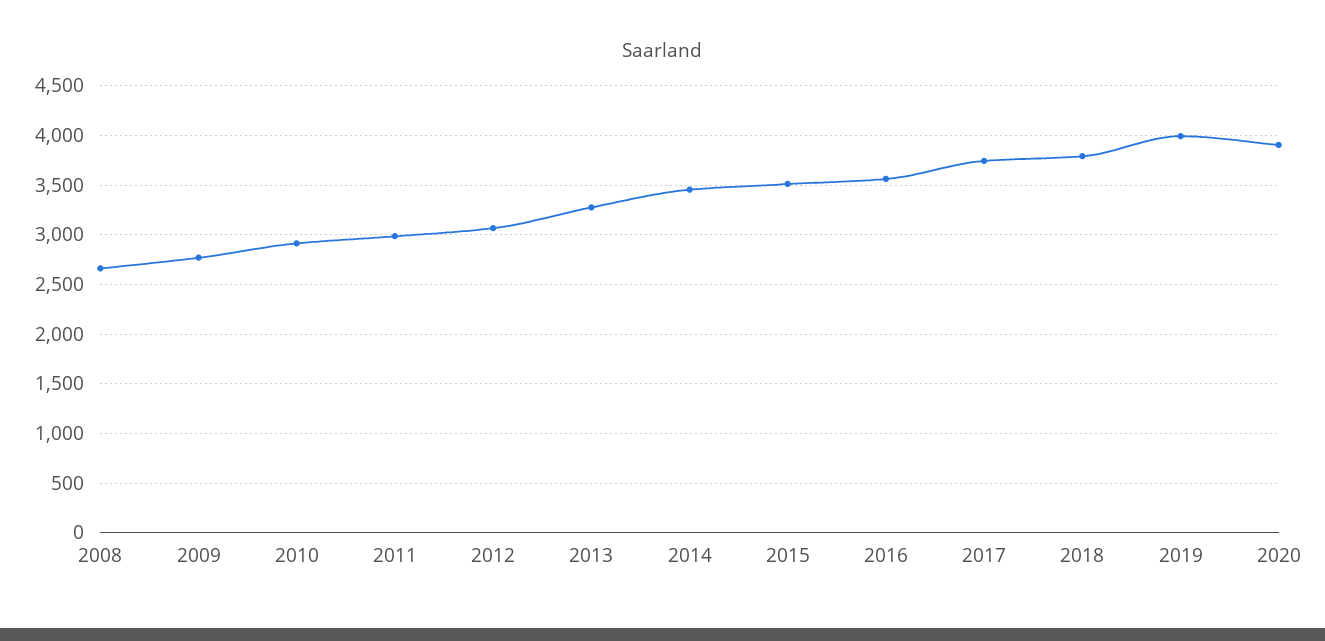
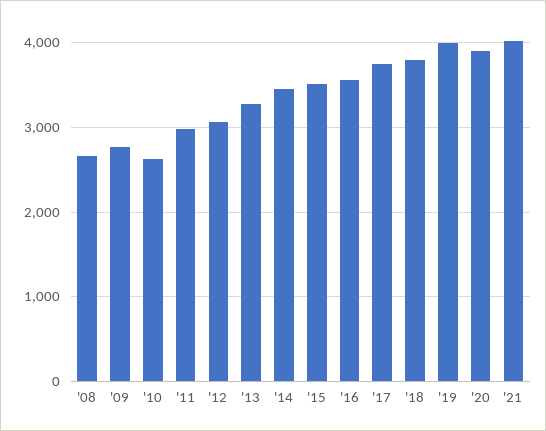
2010: 2900 -> 2600
'21: none -> 4000

